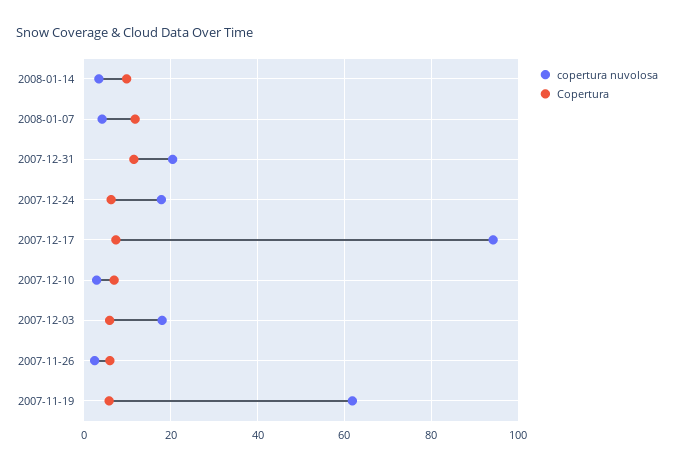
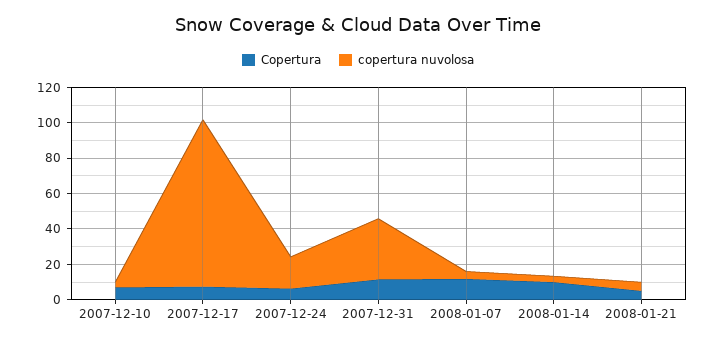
copertura nuvolosa, 2007-12-31: 20 -> 35
copertura nuvolosa, 2007-12-03: 18 -> none
Copertura, 2007-12-03: 6 -> none
copertura nuvolosa, 2007-11-26: 2 -> none
Copertura, 2007-11-26: 6 -> none
copertura nuvolosa, 2007-11-19: 62 -> none
Copertura, 2007-11-19: 6 -> none
Copertura, 2008-01-21: none -> 5
copertura nuvolosa, 2008-01-21: none -> 5

